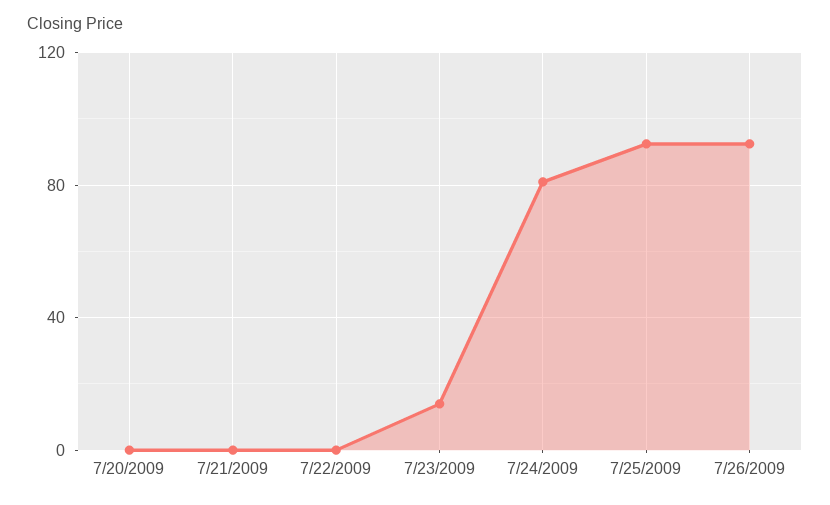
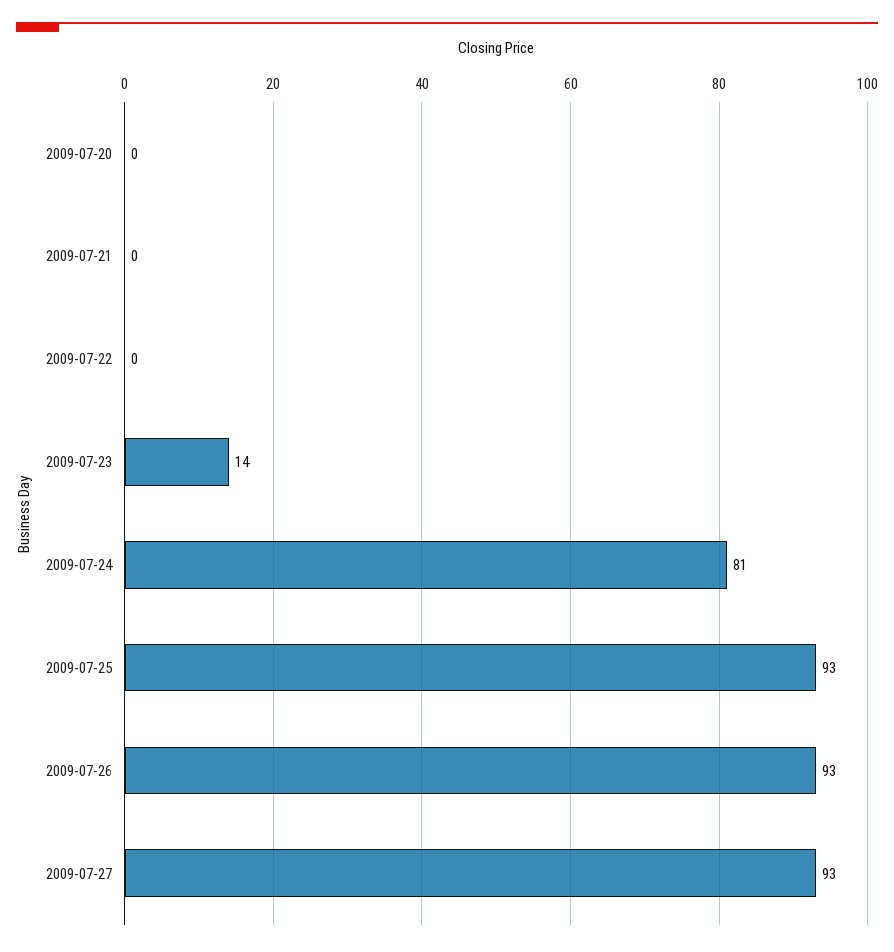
2009-07-27: none -> 93

